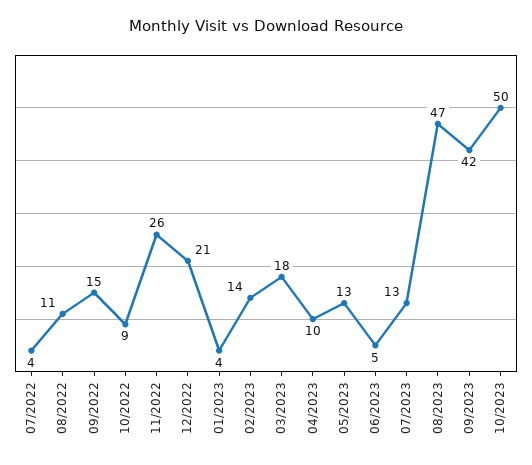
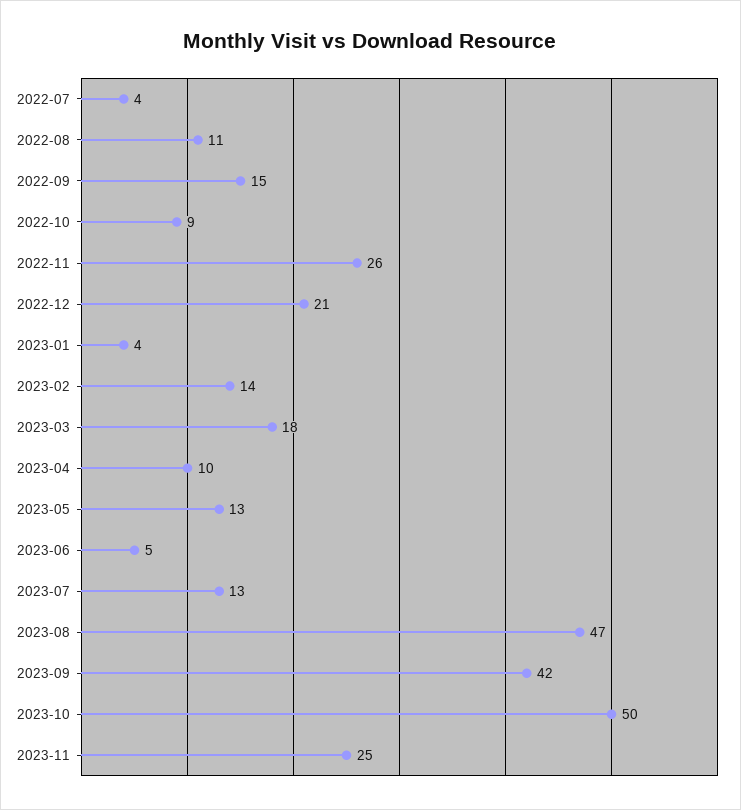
2023-11: none -> 25

